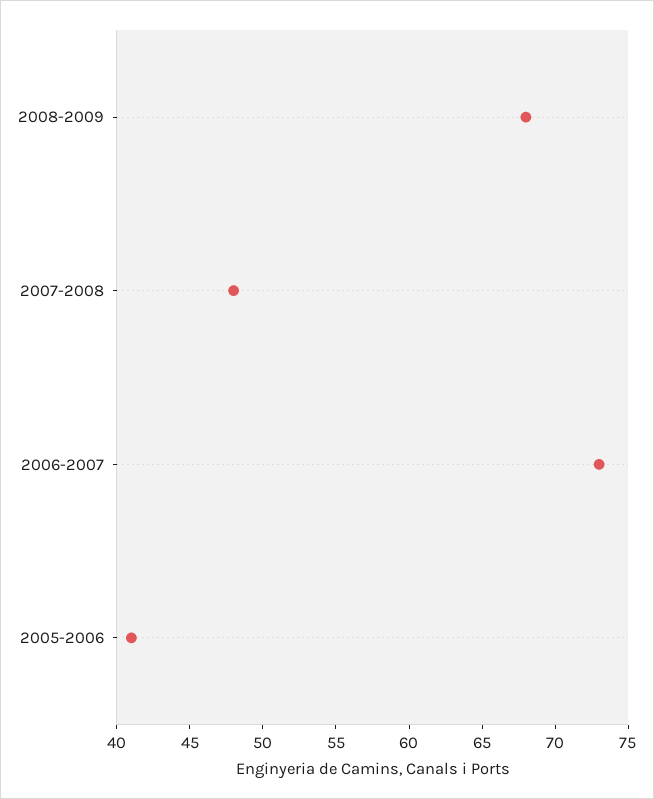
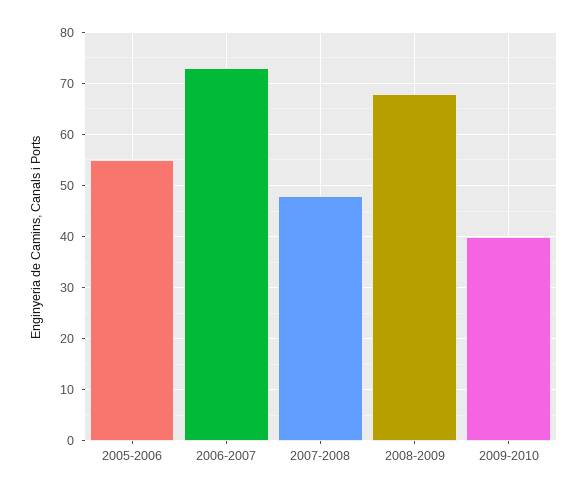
2005-2006: 41 -> 55
2009-2010: none -> 40

